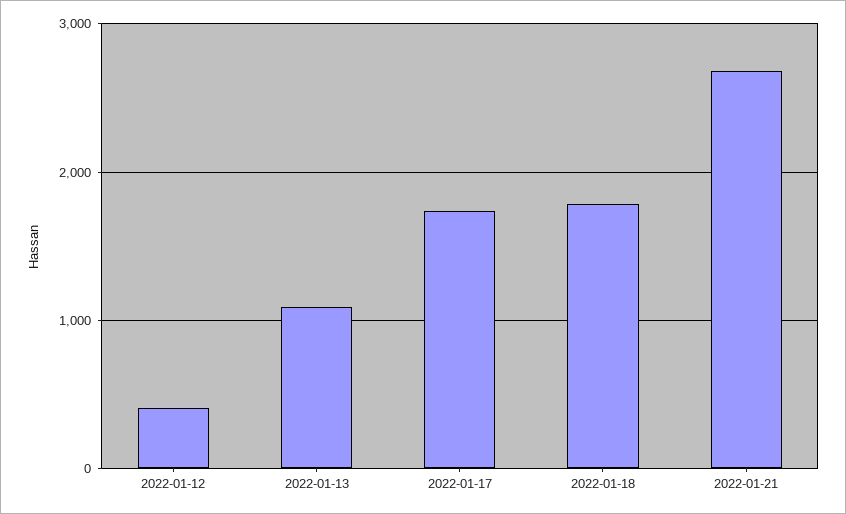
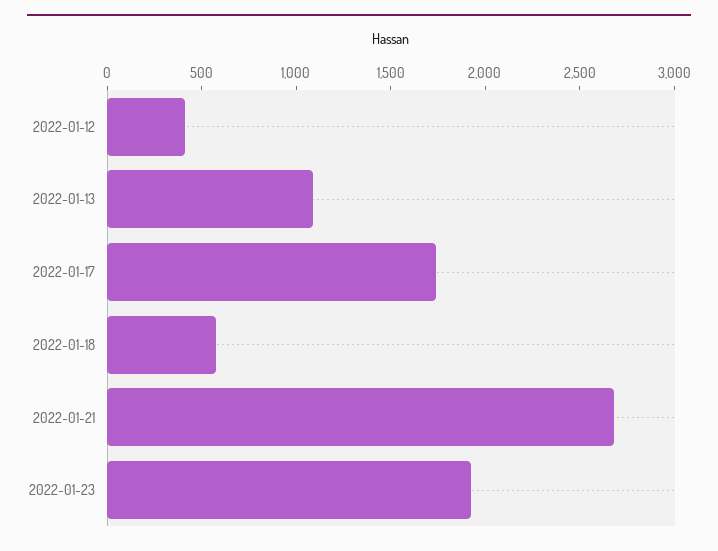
2022-01-18: 1800 -> 600
2022-01-23: none -> 1900

